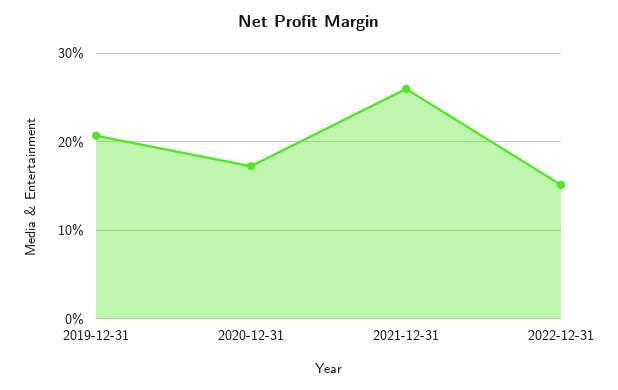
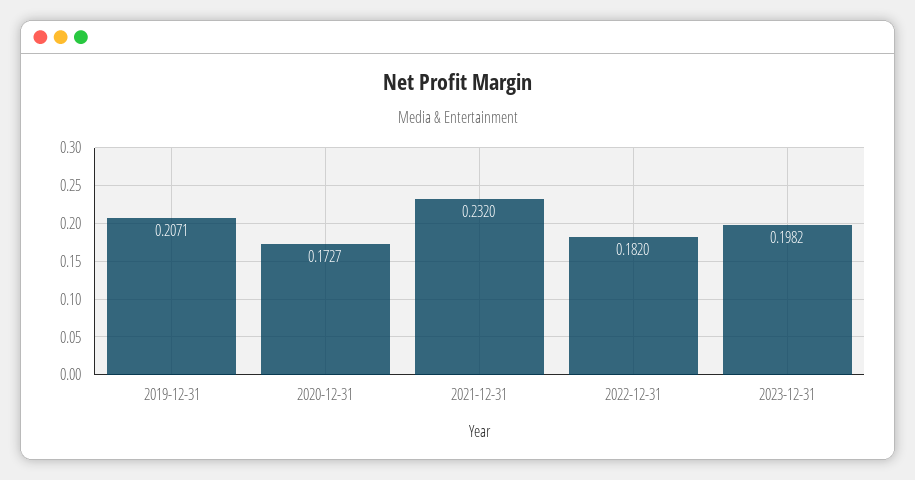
2021-12-31: 0.26 -> 0.232
2022-12-31: 0.15 -> 0.182
2023-12-31: none -> 0.1982

